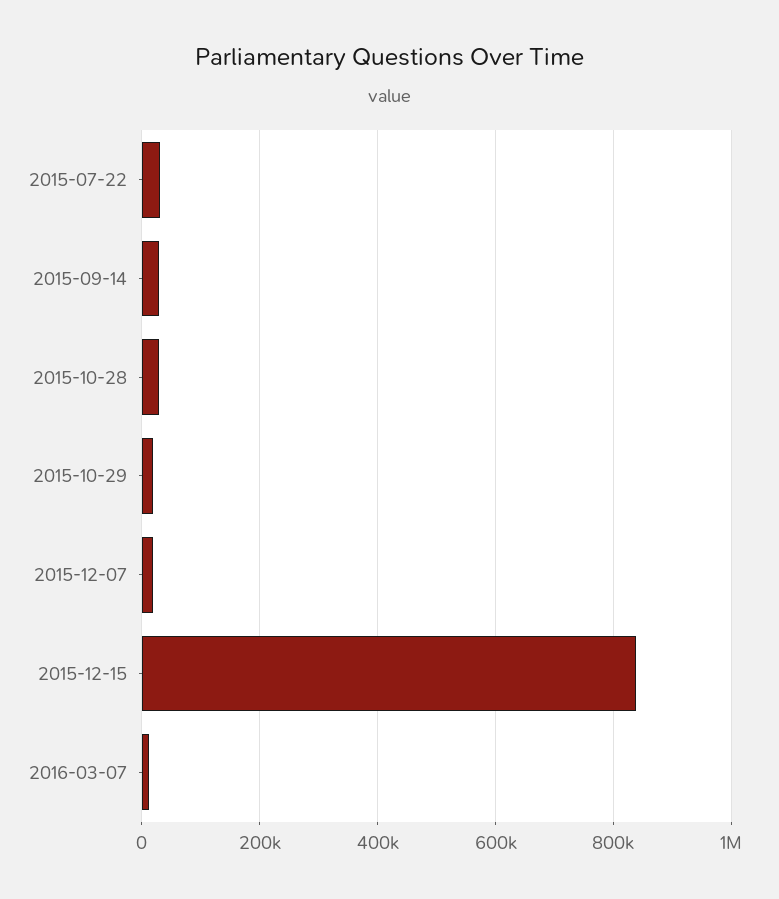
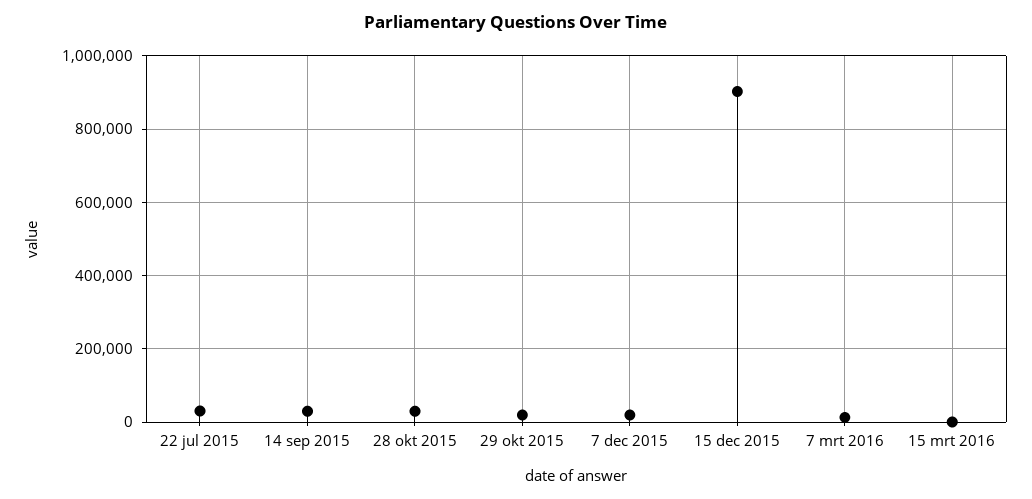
2015-12-15: 840000 -> 900000
15 mrt 2016: none -> 0

